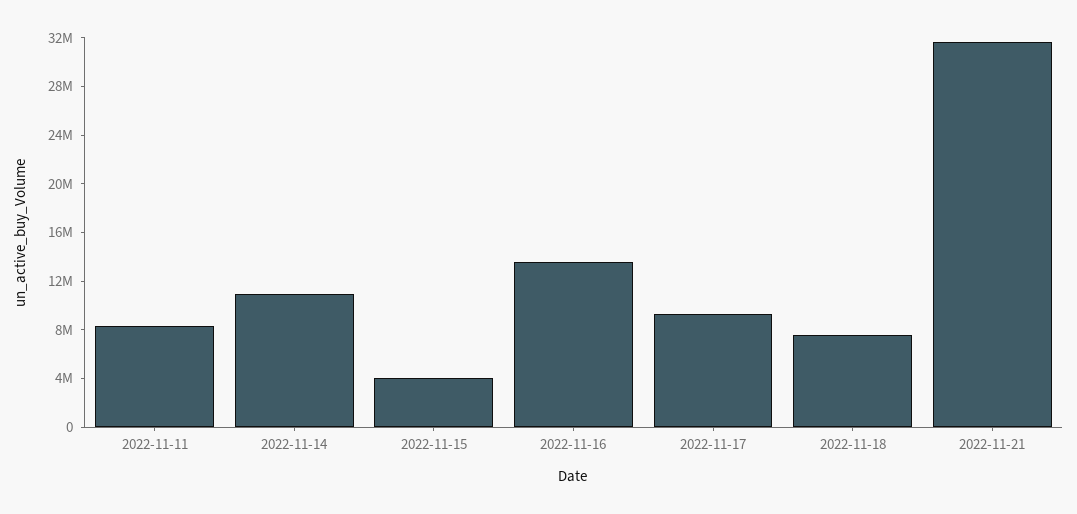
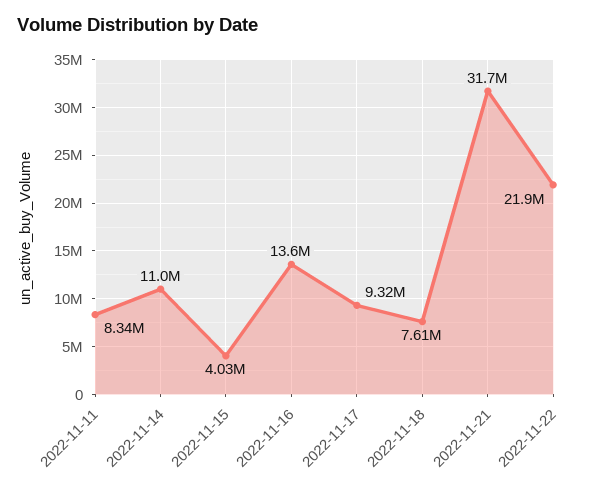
2022-11-22: none -> 21900000

